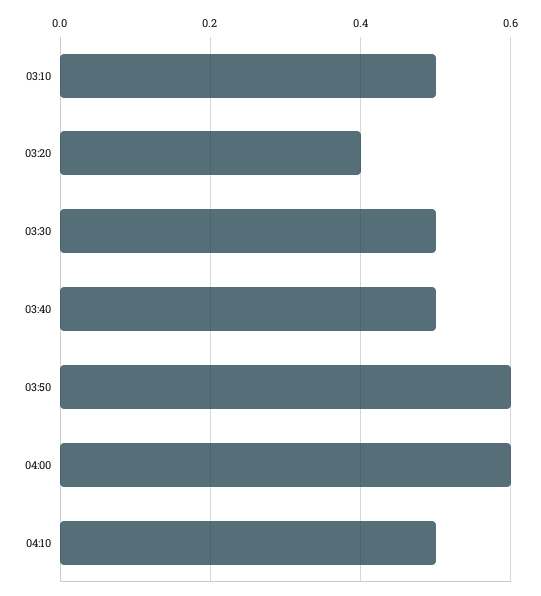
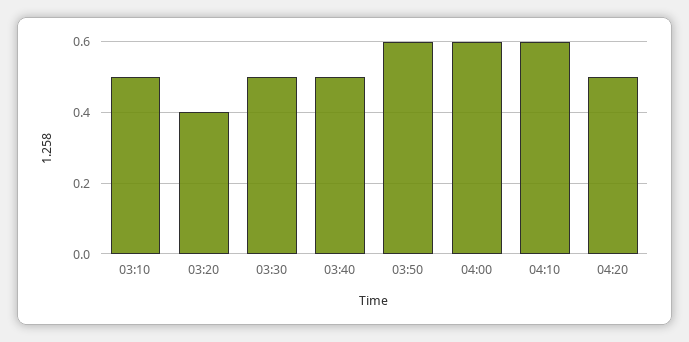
04:10: 0.5 -> 0.6
04:20: none -> 0.5

